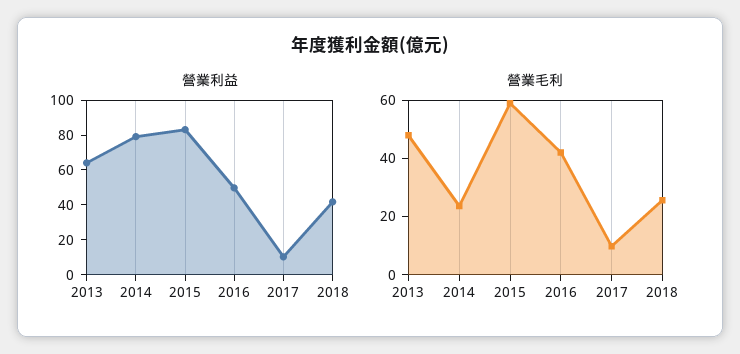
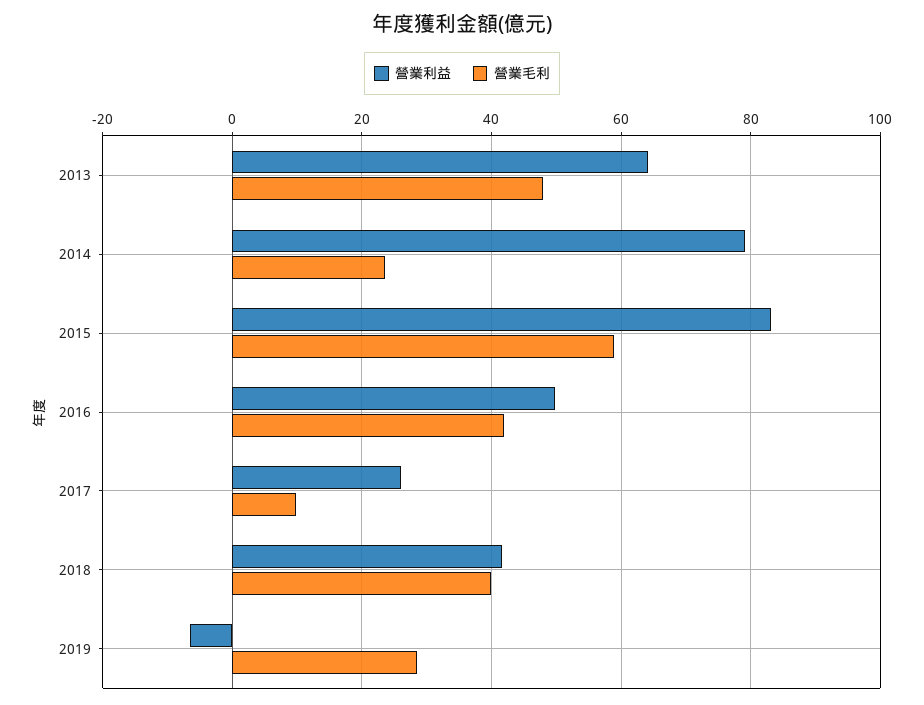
營業利益, 2017: 10 -> 26
營業毛利, 2018: 25 -> 40
營業利益, 2019: none -> -6
營業毛利, 2019: none -> 28

